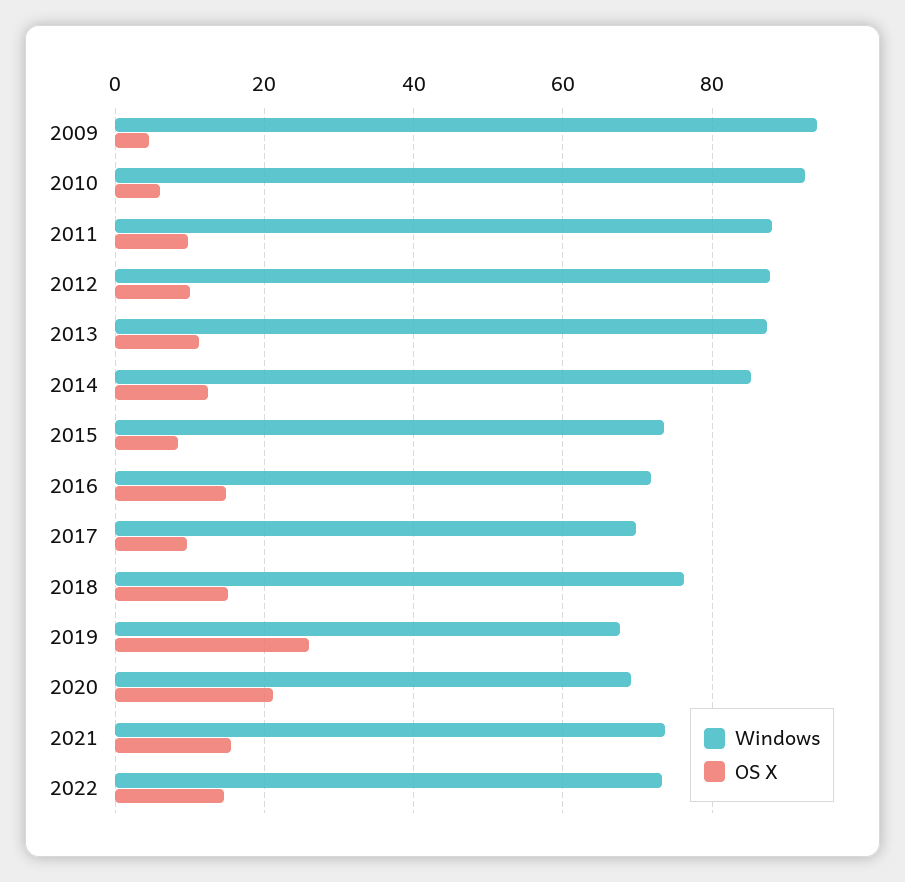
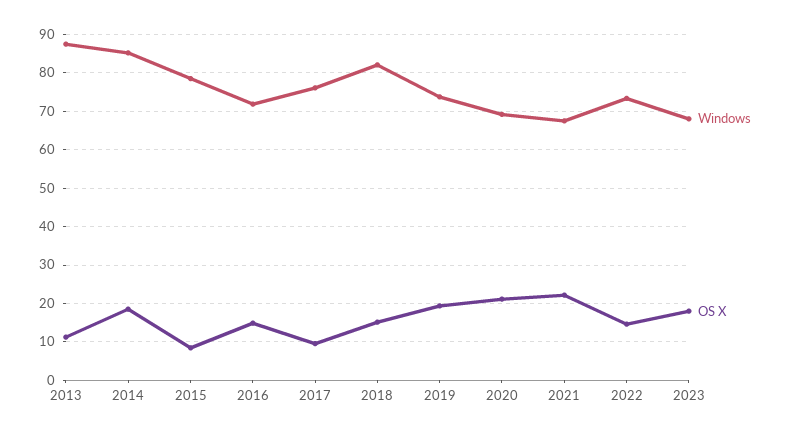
Windows, 2009: 94 -> none
OS X, 2009: 4 -> none
Windows, 2010: 92 -> none
OS X, 2010: 6 -> none
Windows, 2011: 88 -> none
OS X, 2011: 10 -> none
Windows, 2012: 88 -> none
OS X, 2012: 10 -> none
OS X, 2014: 12 -> 18
Windows, 2015: 74 -> 78
Windows, 2017: 70 -> 76
Windows, 2018: 76 -> 82
Windows, 2019: 68 -> 74
OS X, 2019: 26 -> 20
Windows, 2021: 74 -> 68
OS X, 2021: 16 -> 22
Windows, 2023: none -> 68
OS X, 2023: none -> 18

